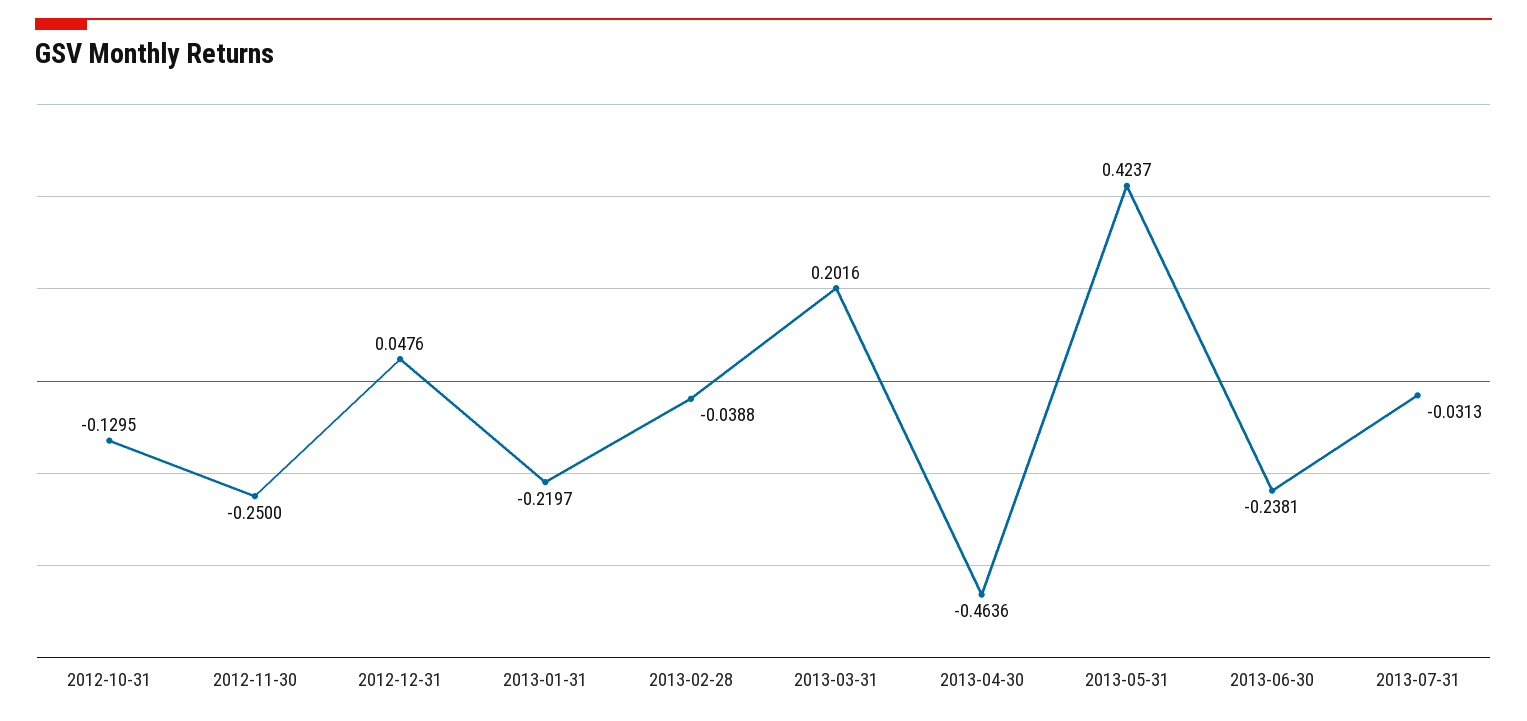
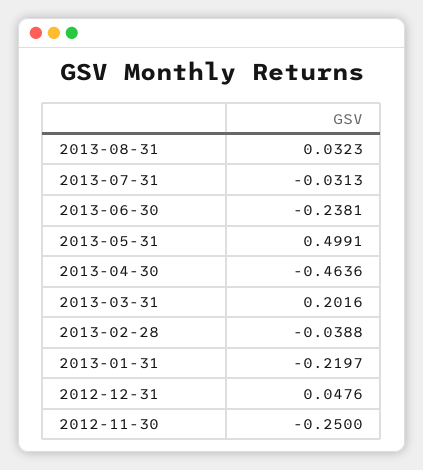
2012-10-31: -0.1295 -> none
2013-05-31: 0.4237 -> 0.4991
2013-08-31: none -> 0.0323

